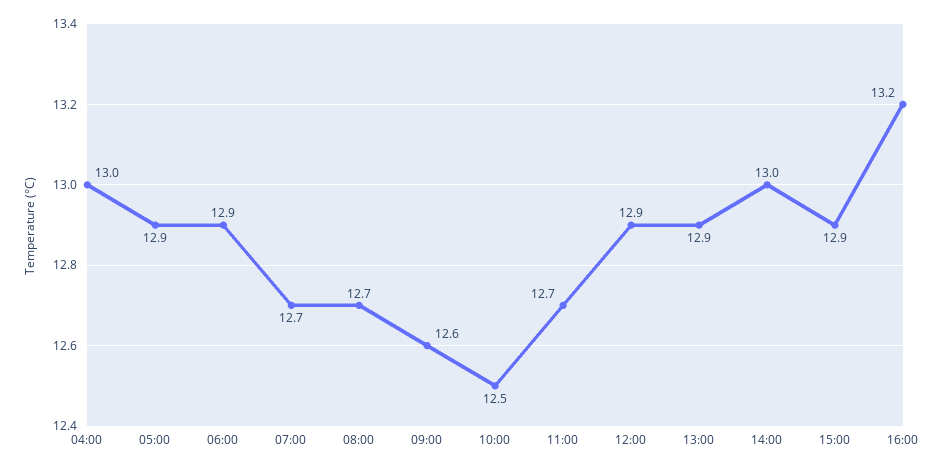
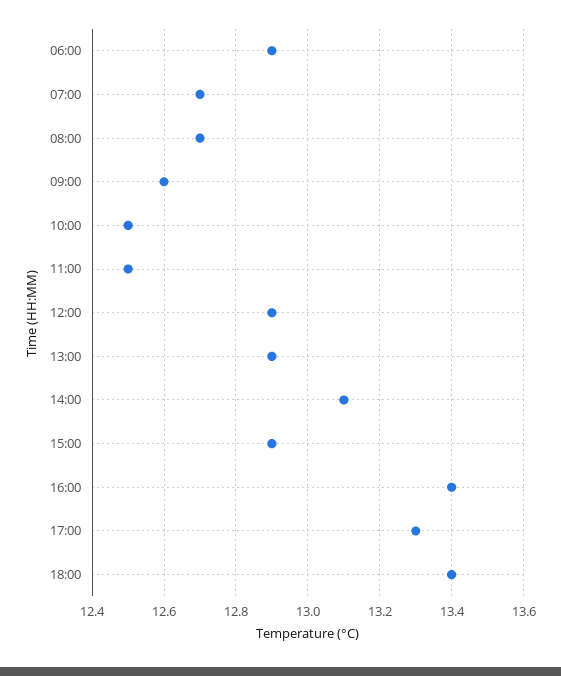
04:00: 13 -> none
05:00: 12.9 -> none
11:00: 12.7 -> 12.5
14:00: 13 -> 13.1
16:00: 13.2 -> 13.4
17:00: none -> 13.3
18:00: none -> 13.4

